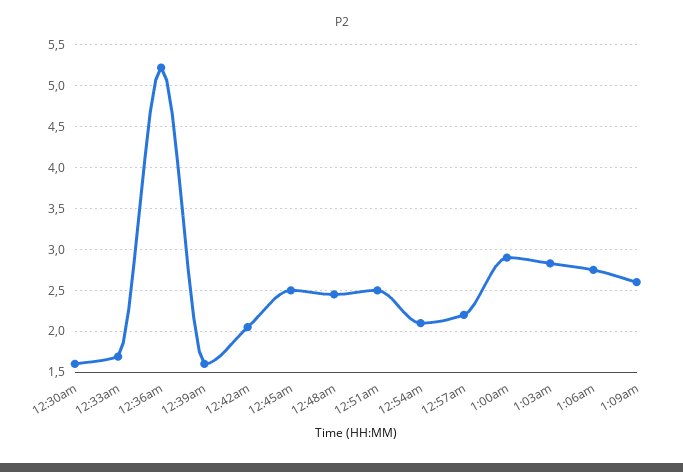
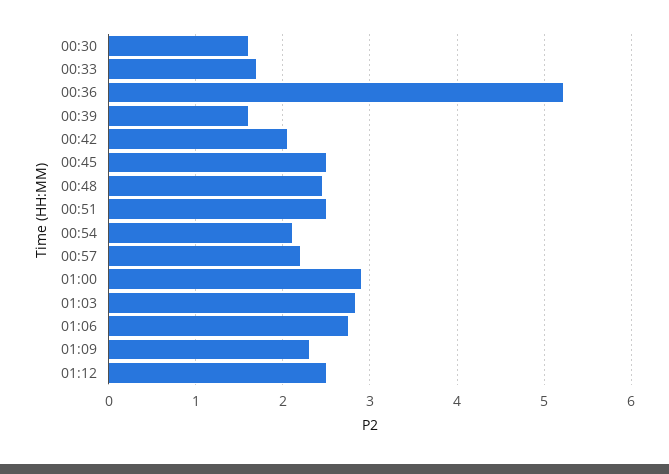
1:09am: 2.6 -> 2.3
01:12: none -> 2.5

